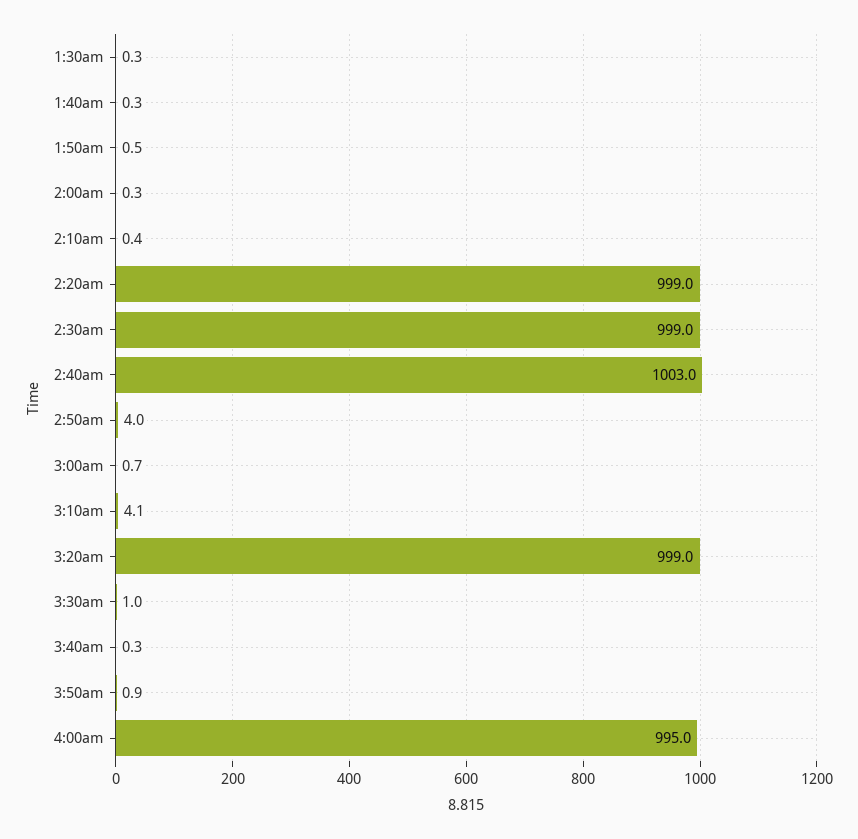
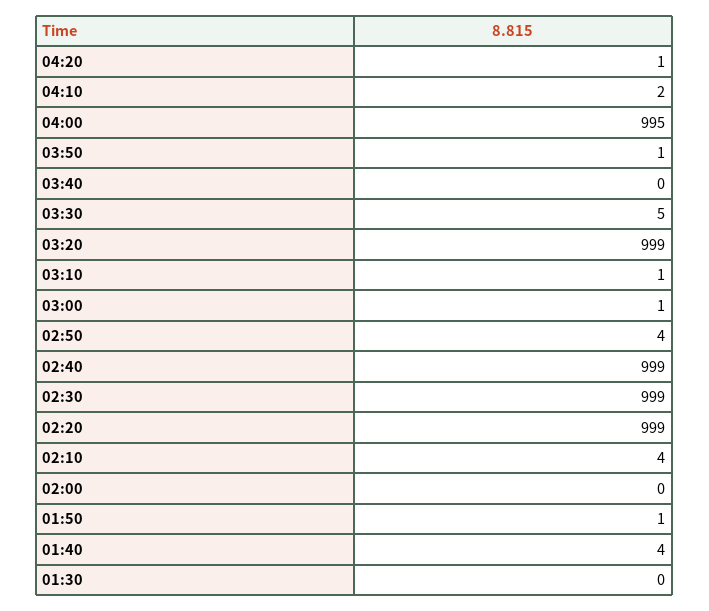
1:40am: 0.3 -> 4
2:10am: 0.4 -> 4
2:40am: 1003 -> 999
3:10am: 4.1 -> 1
3:30am: 1 -> 5
04:20: none -> 1
04:10: none -> 2

